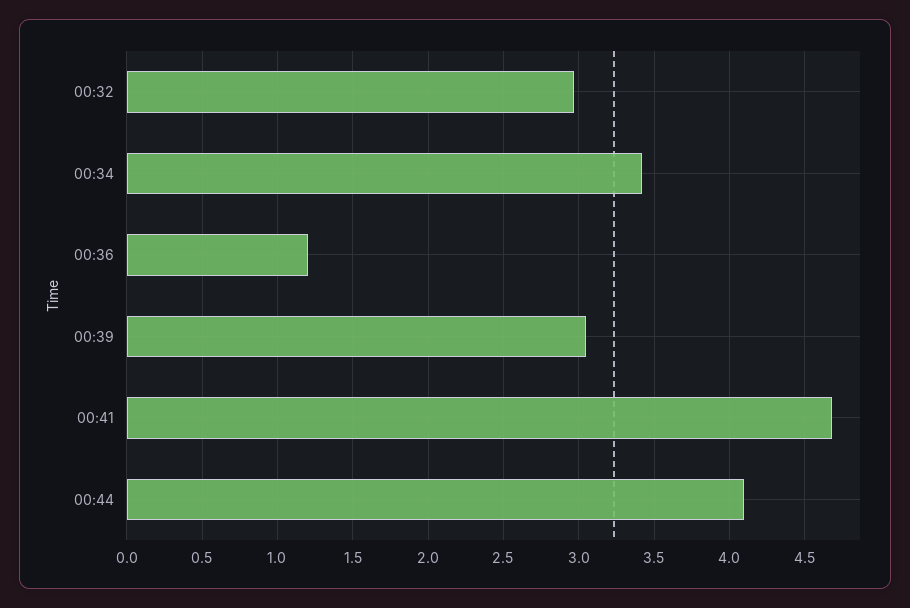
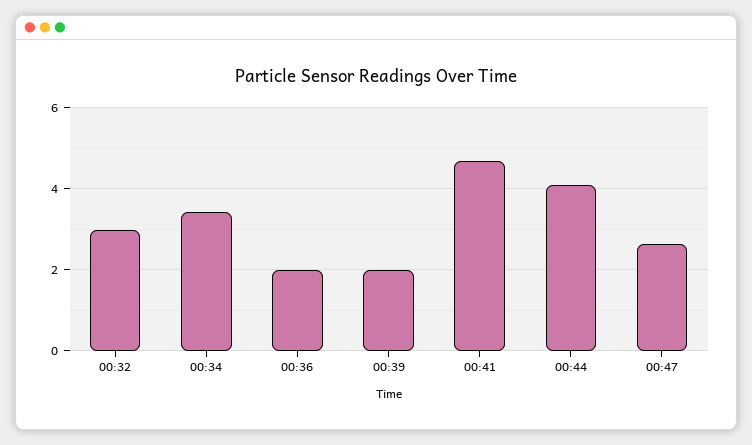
00:36: 1.2 -> 2
00:39: 3.05 -> 2
00:47: none -> 2.6

